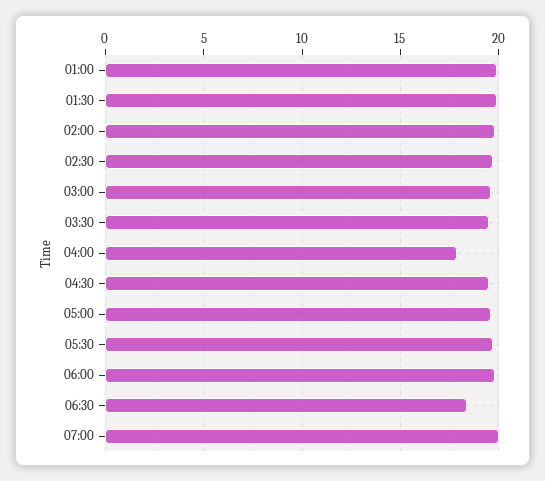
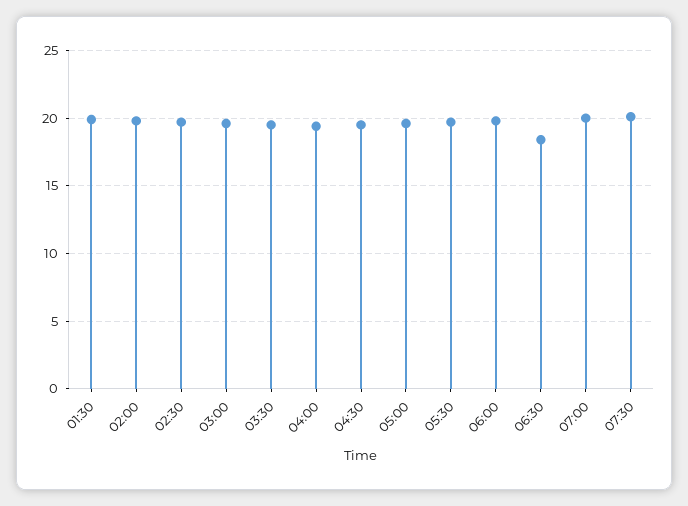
01:00: 20 -> none
04:00: 18 -> 19.5
07:30: none -> 20

